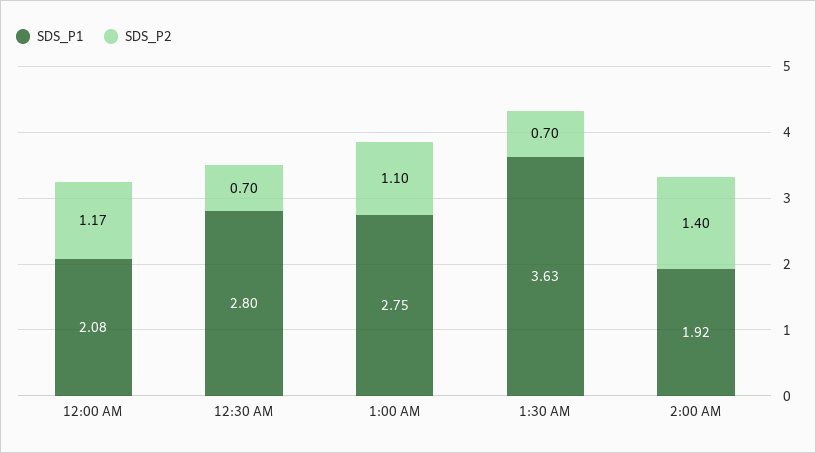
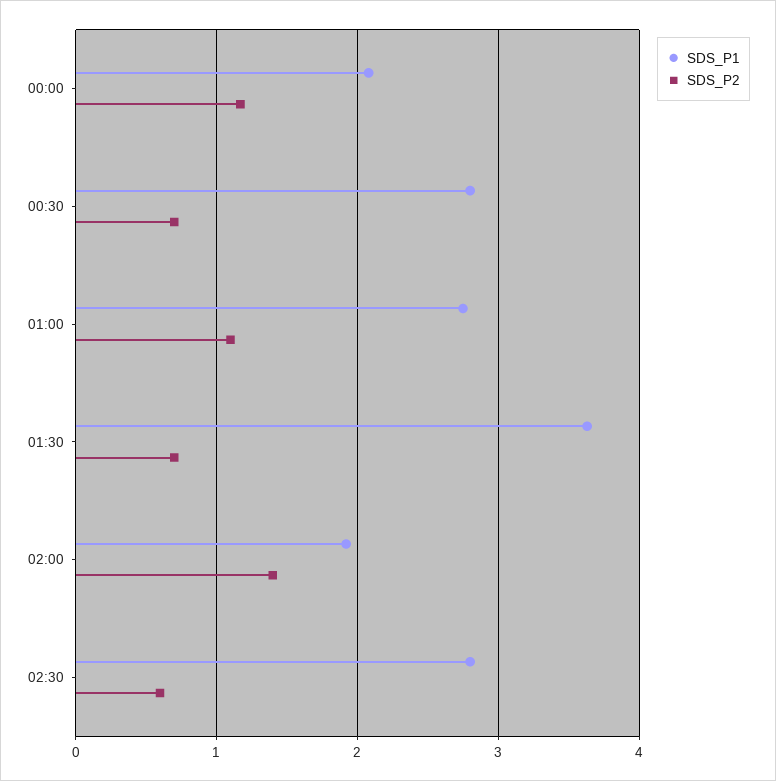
SDS_P1, 02:30: none -> 2.8
SDS_P2, 02:30: none -> 0.6

